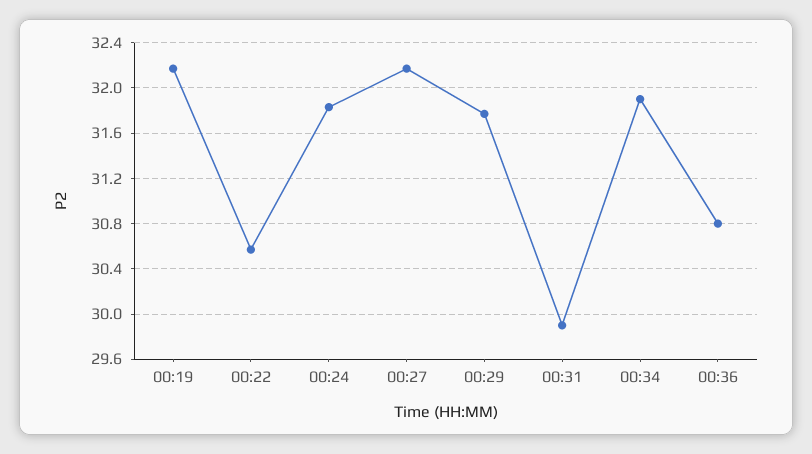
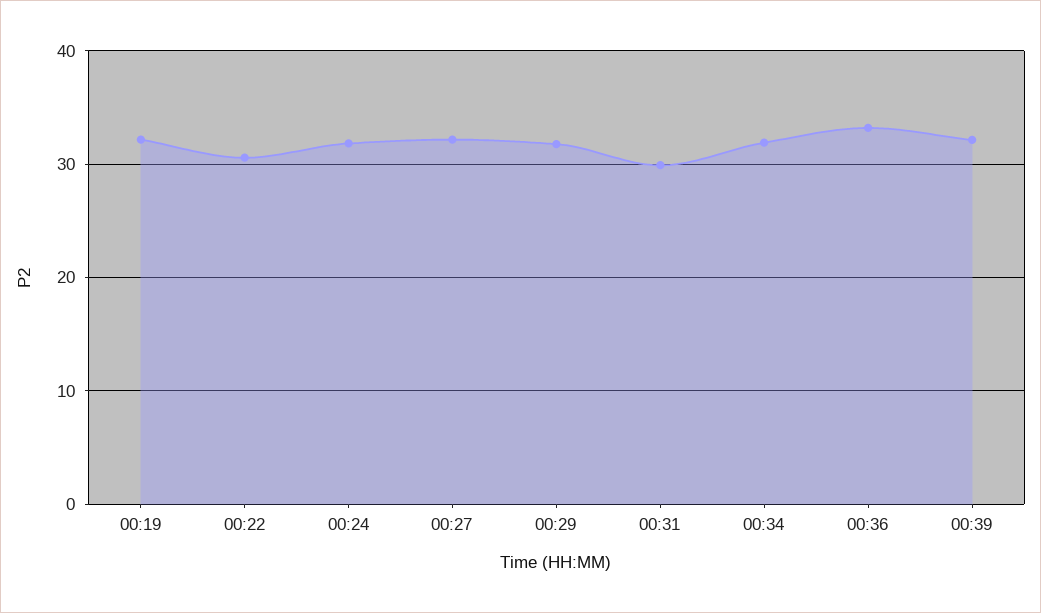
00:36: 30.8 -> 33
00:39: none -> 32

